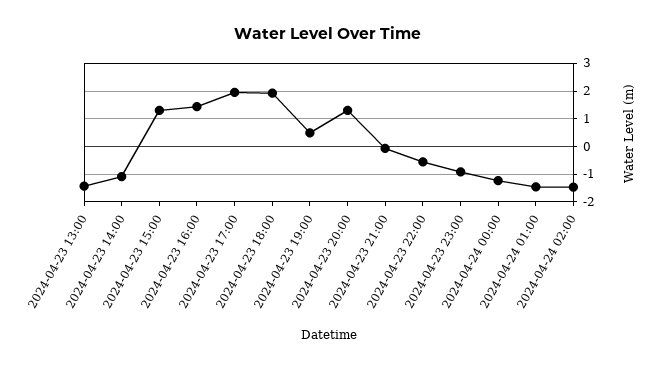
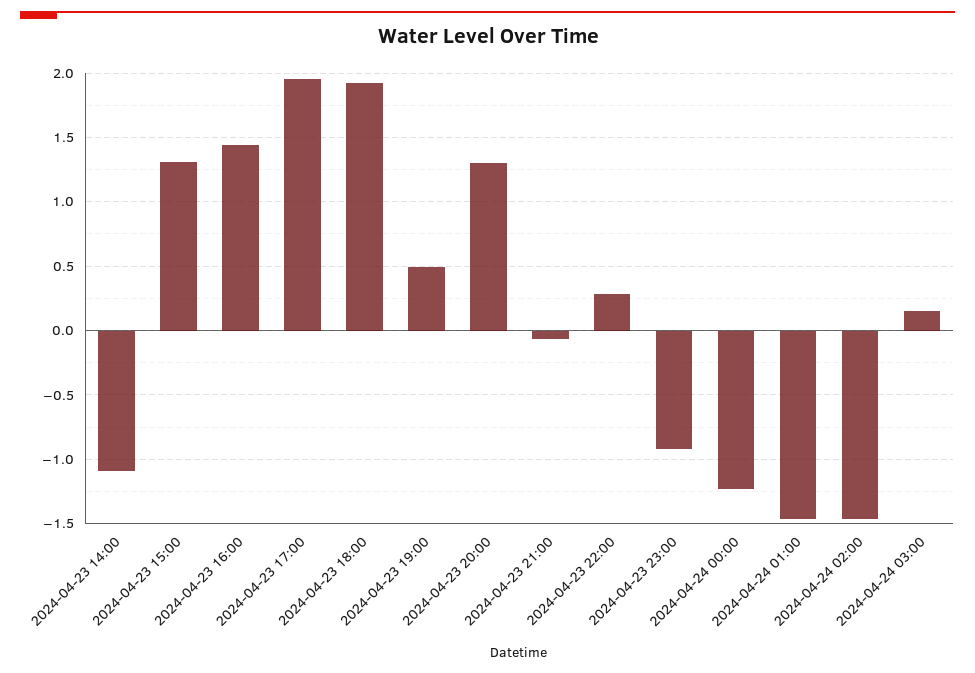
2024-04-23 13:00: -1.5 -> none
2024-04-23 22:00: -0.5 -> 0.3
2024-04-24 03:00: none -> 0.15

